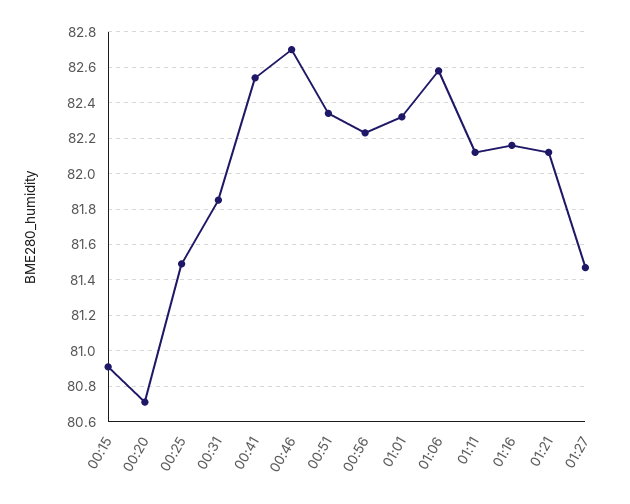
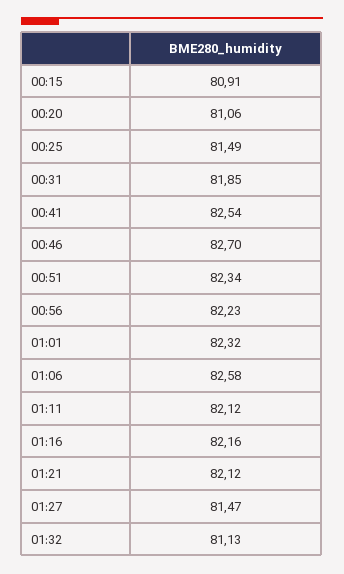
00:20: 80.7 -> 81.06
01:32: none -> 81.13

